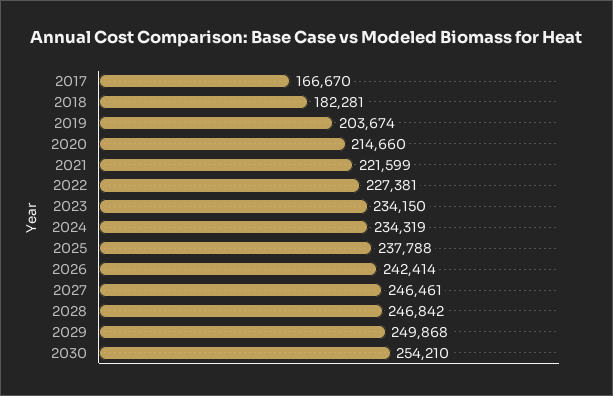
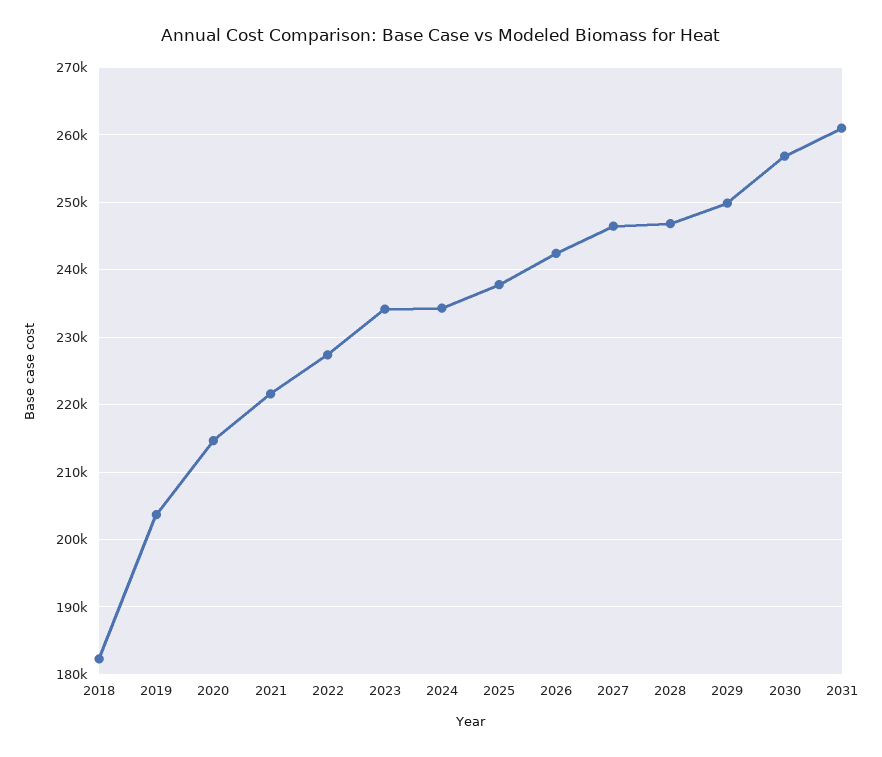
2017: 166670 -> none
2030: 254210 -> 257000
2031: none -> 261000

